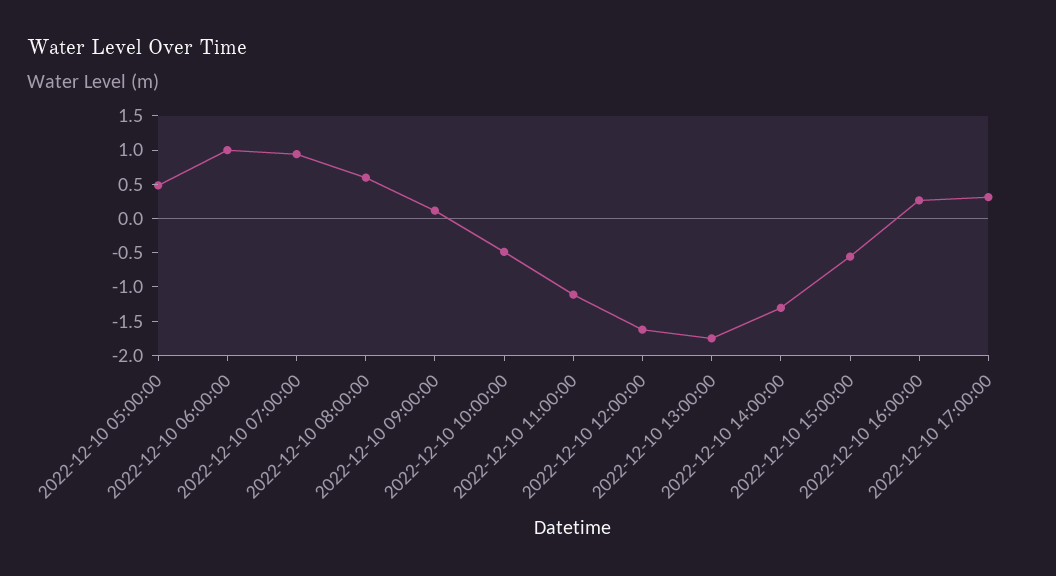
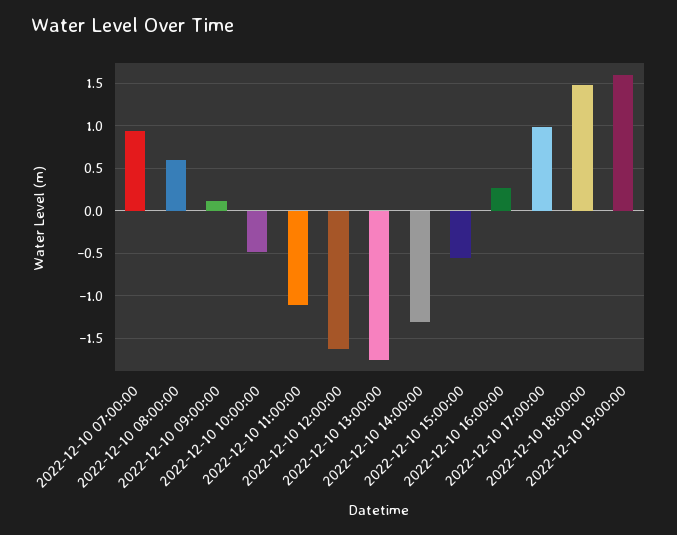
2022-12-10 05:00:00: 0.5 -> none
2022-12-10 06:00:00: 1 -> none
2022-12-10 17:00:00: 0.25 -> 1
2022-12-10 18:00:00: none -> 1.5
2022-12-10 19:00:00: none -> 1.6

